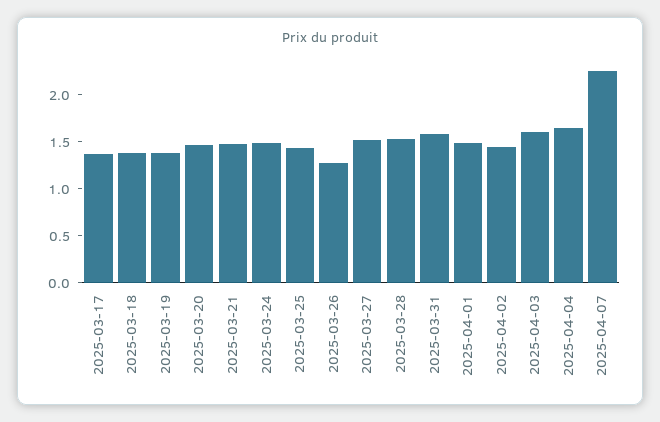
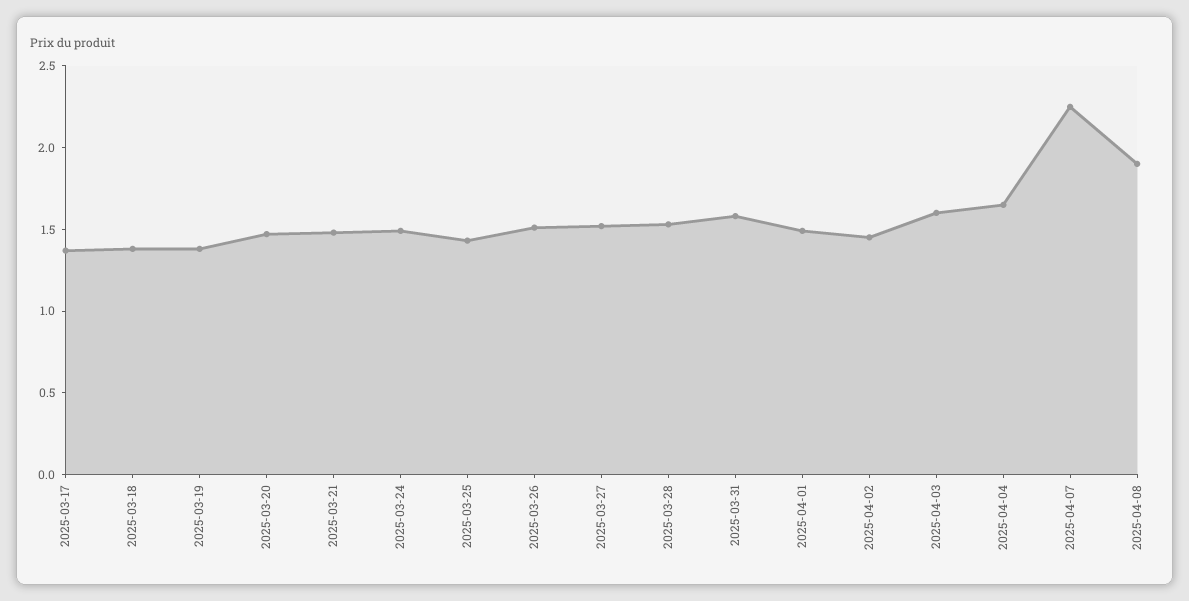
2025-03-26: 1.3 -> 1.5
2025-04-08: none -> 1.9

